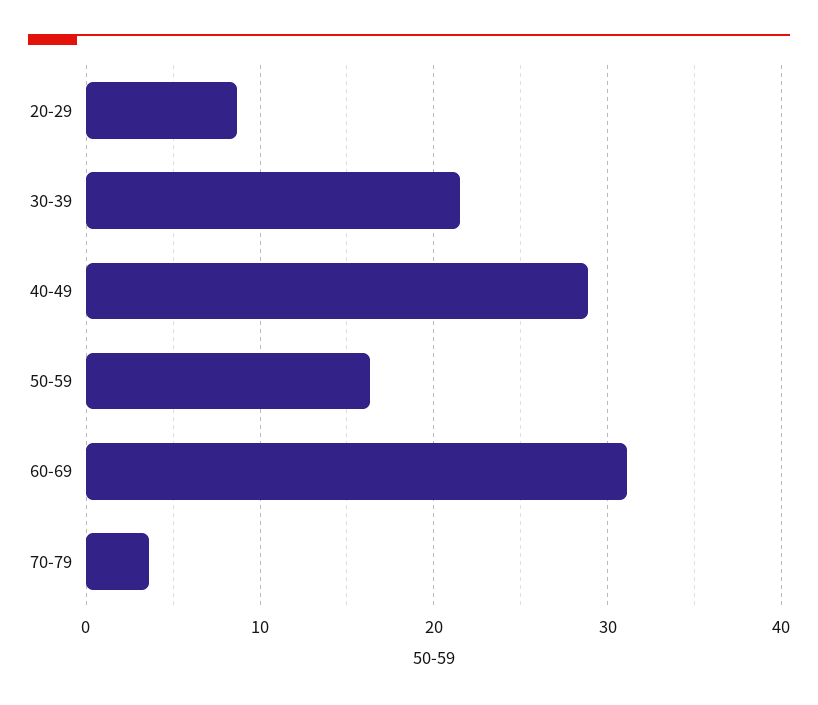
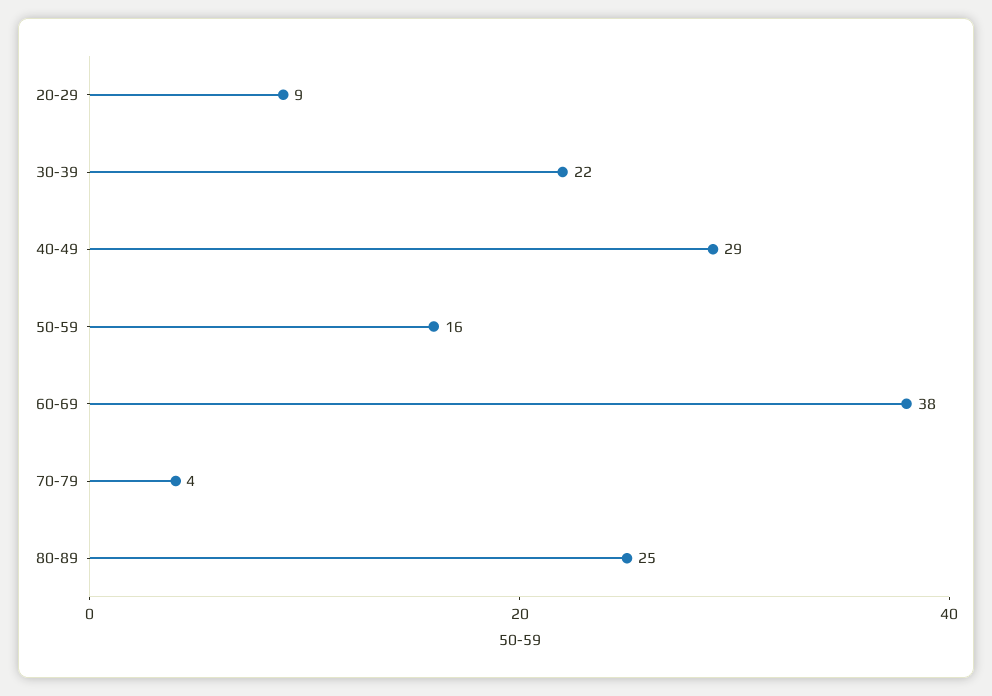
60-69: 31 -> 38
80-89: none -> 25

